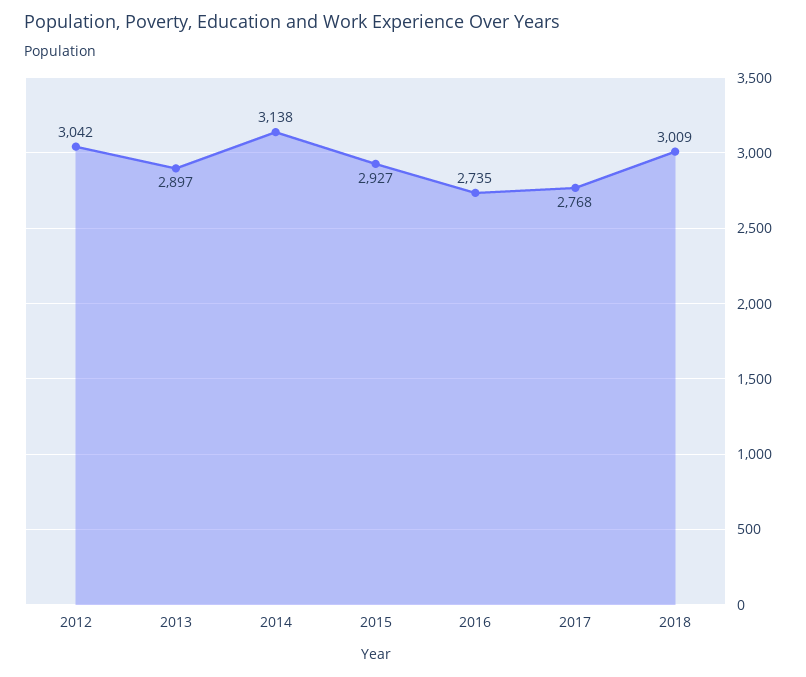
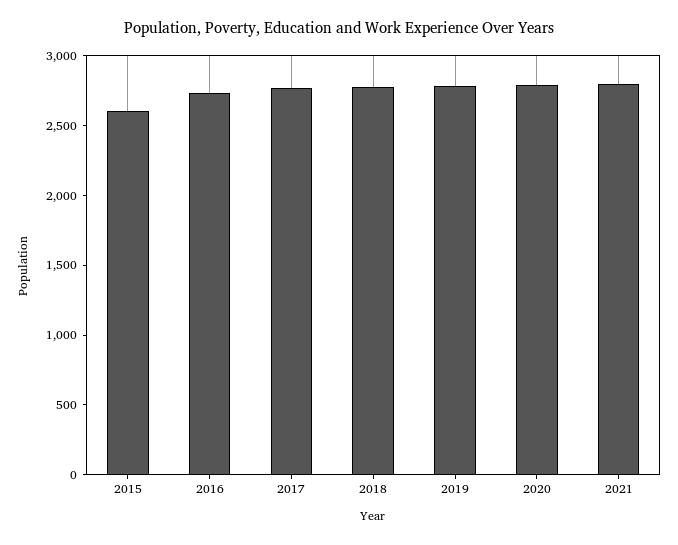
2012: 3042 -> none
2013: 2897 -> none
2014: 3138 -> none
2015: 2927 -> 2600
2018: 3009 -> 2800
2019: none -> 2800
2020: none -> 2800
2021: none -> 2800

